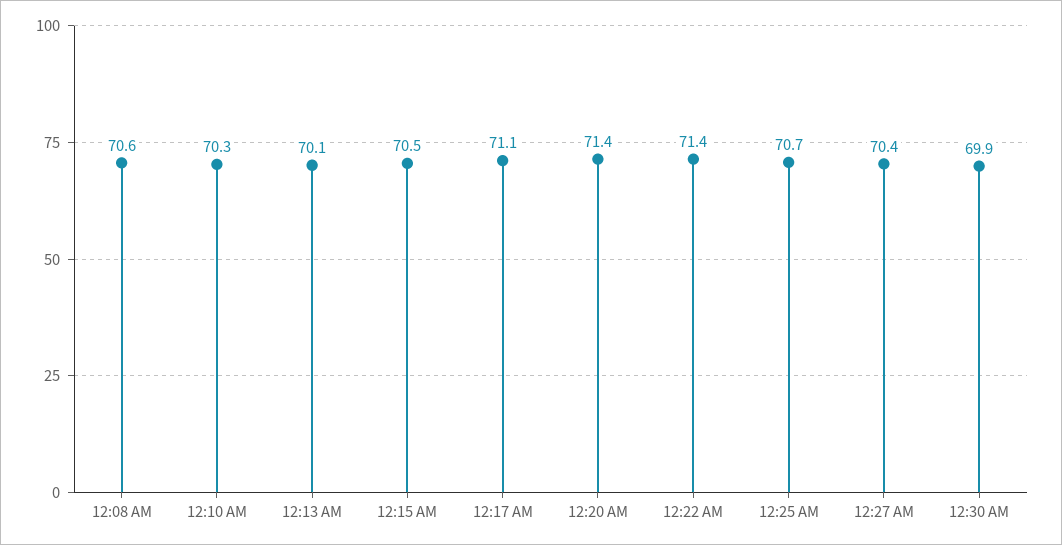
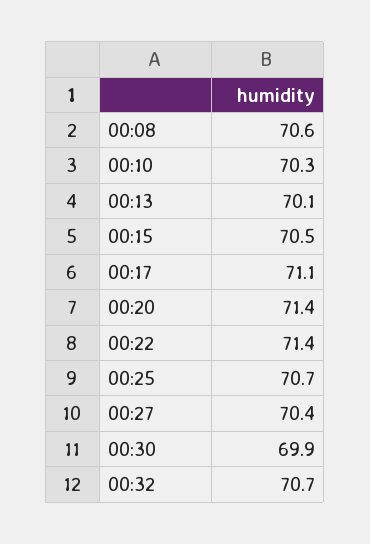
00:32: none -> 70.7

